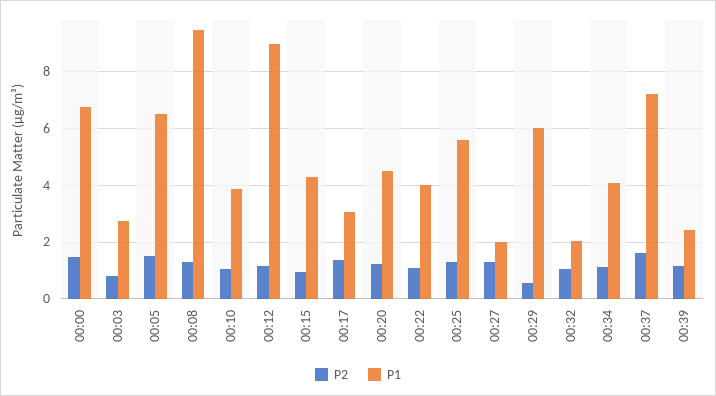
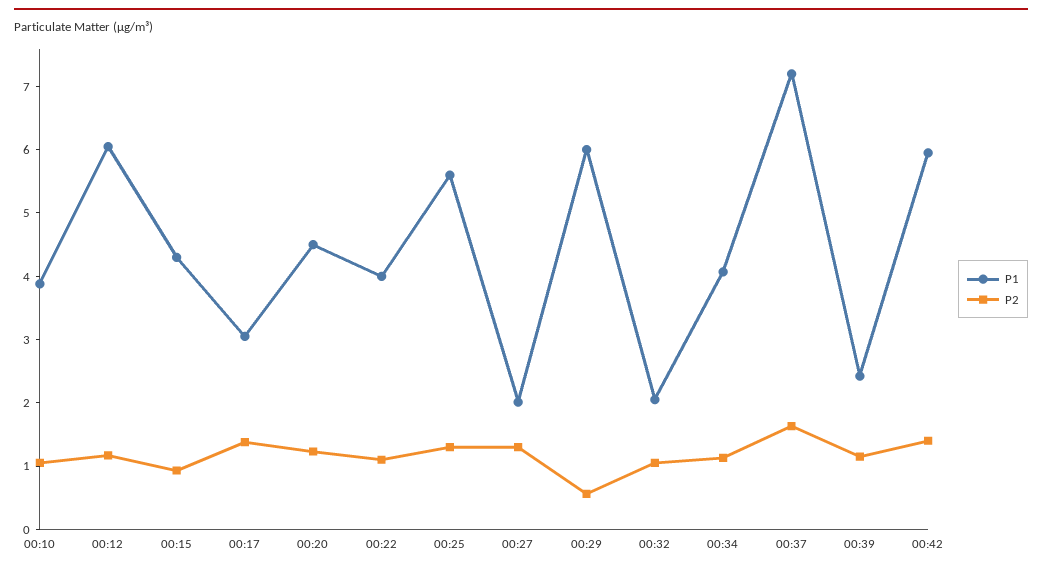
P2, 00:00: 1.5 -> none
P1, 00:00: 6.75 -> none
P2, 00:03: 0.75 -> none
P1, 00:03: 2.75 -> none
P2, 00:05: 1.5 -> none
P1, 00:05: 6.5 -> none
P2, 00:08: 1.25 -> none
P1, 00:08: 9.5 -> none
P1, 00:12: 9 -> 6
P1, 00:42: none -> 6
P2, 00:42: none -> 1.4

